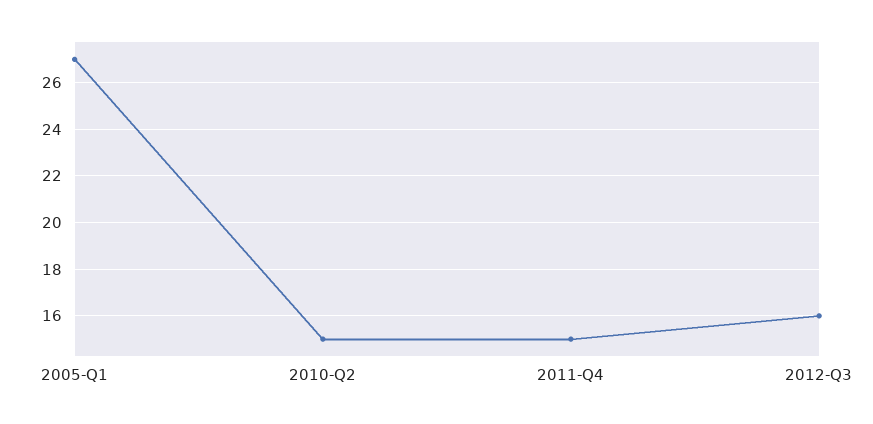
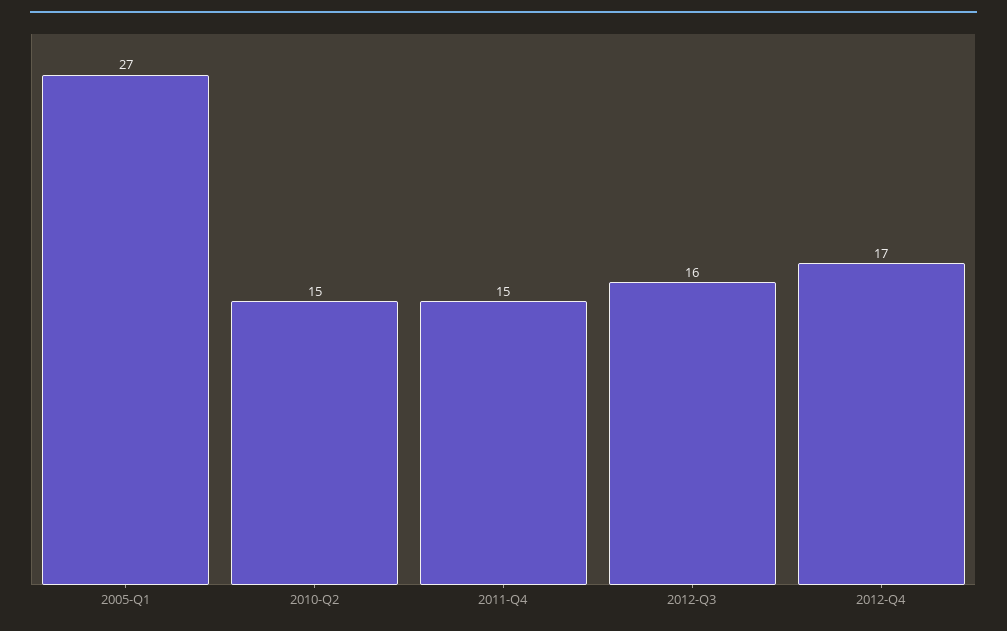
2012-Q4: none -> 17

